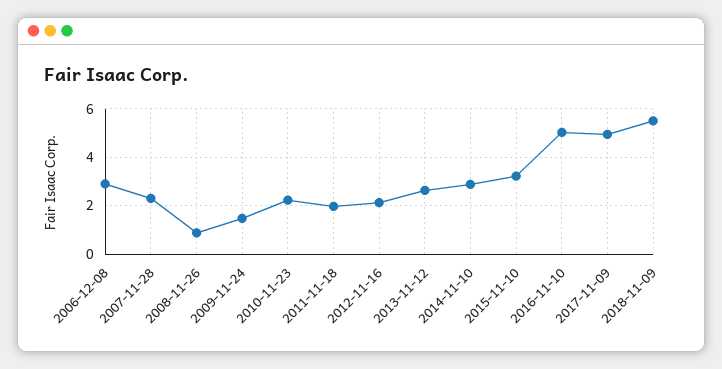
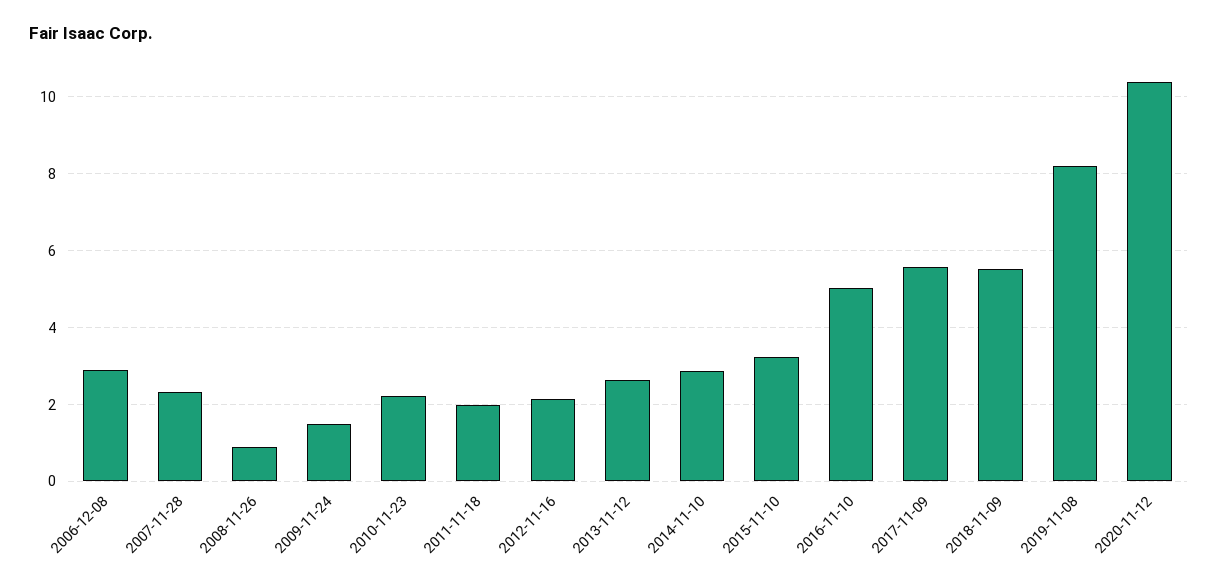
2017-11-09: 5 -> 5.6
2019-11-08: none -> 8.2
2020-11-12: none -> 10.4

